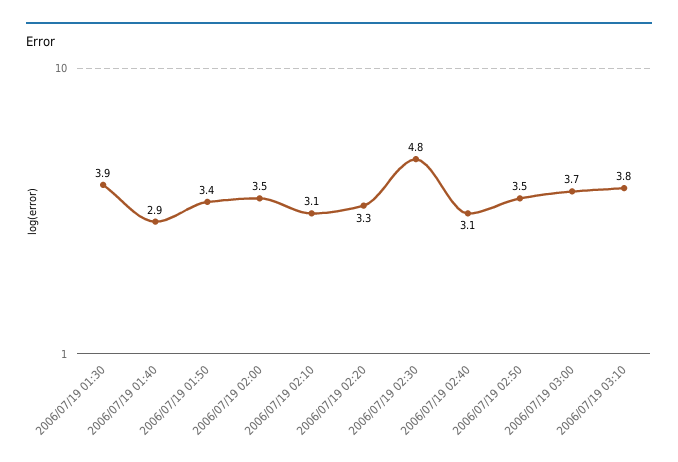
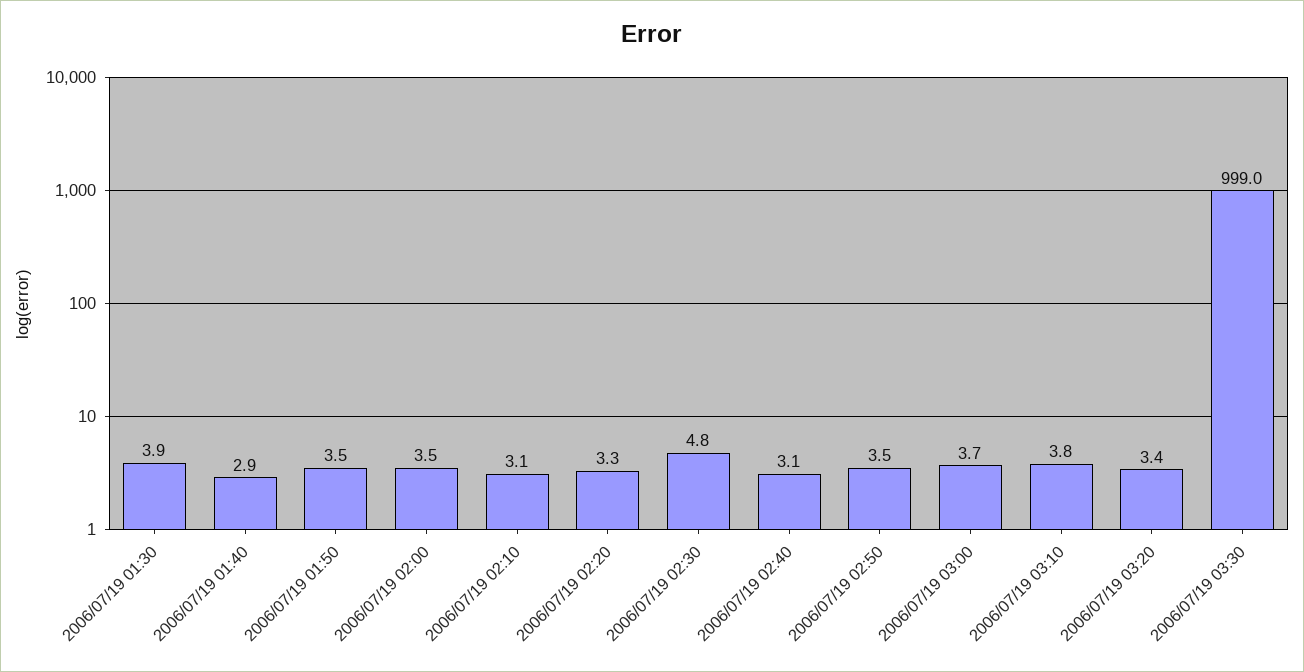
2006/07/19 01:50: 3.4 -> 3.5
2006/07/19 03:20: none -> 3.4
2006/07/19 03:30: none -> 999

